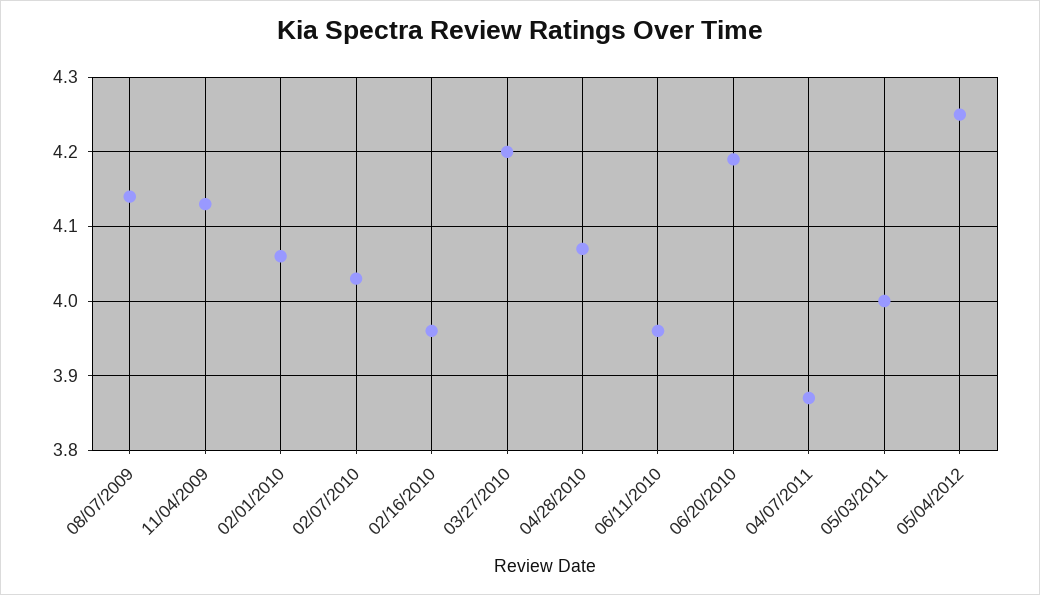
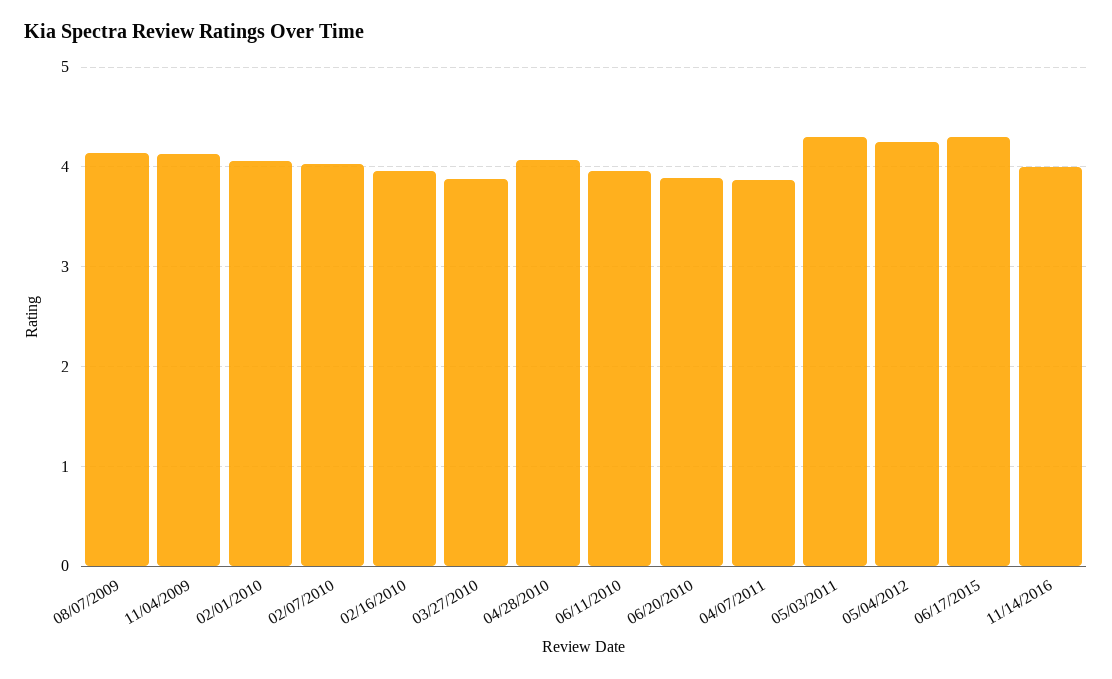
03/27/2010: 4.2 -> 3.9
06/20/2010: 4.19 -> 3.9
05/03/2011: 4 -> 4.3
06/17/2015: none -> 4.3
11/14/2016: none -> 4

